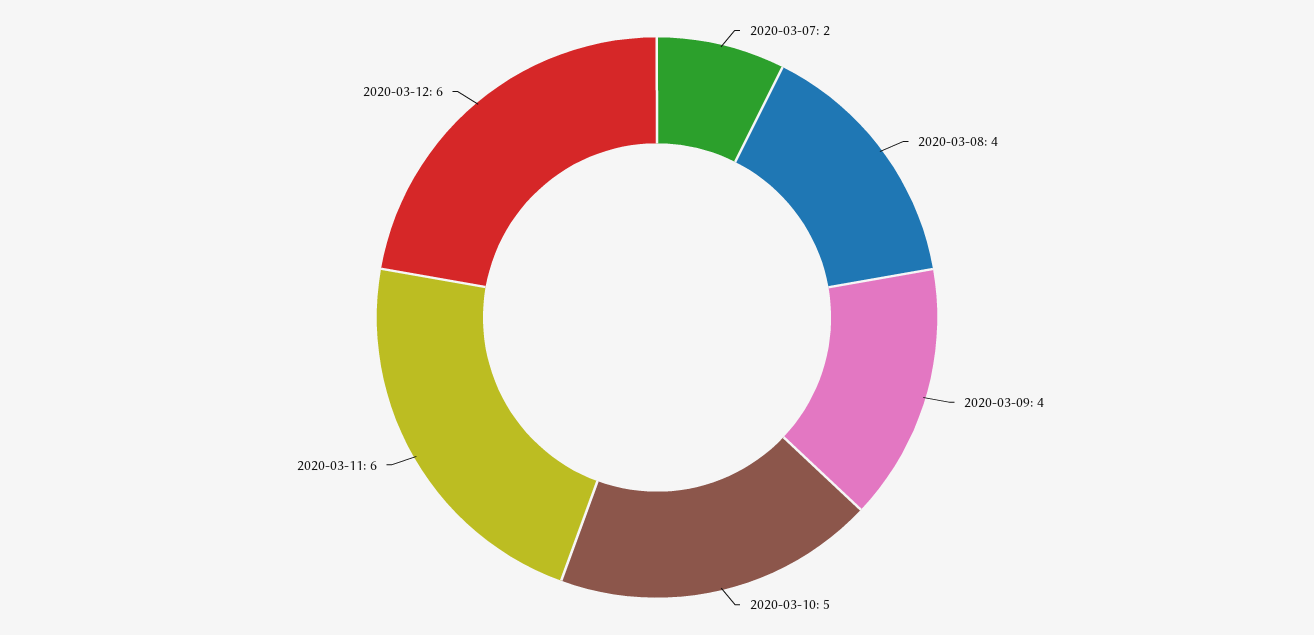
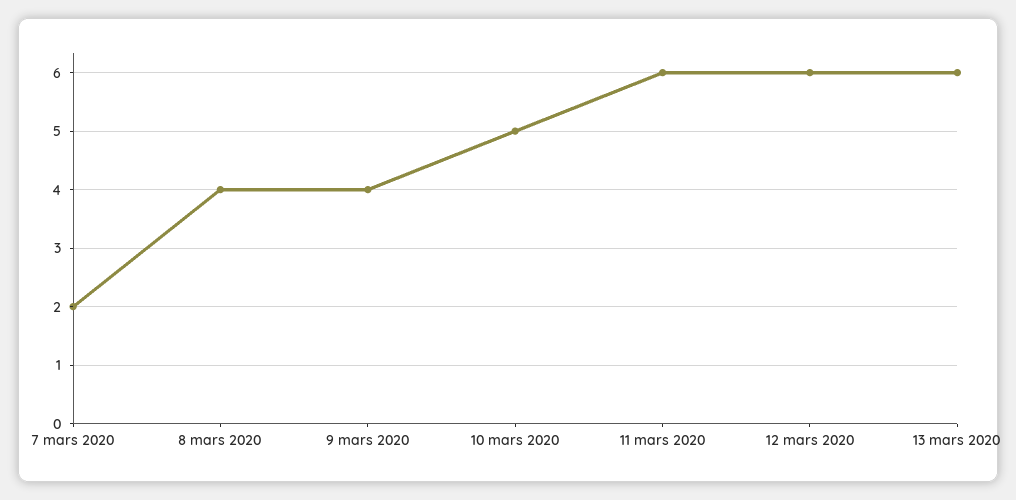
13 mars 2020: none -> 6

